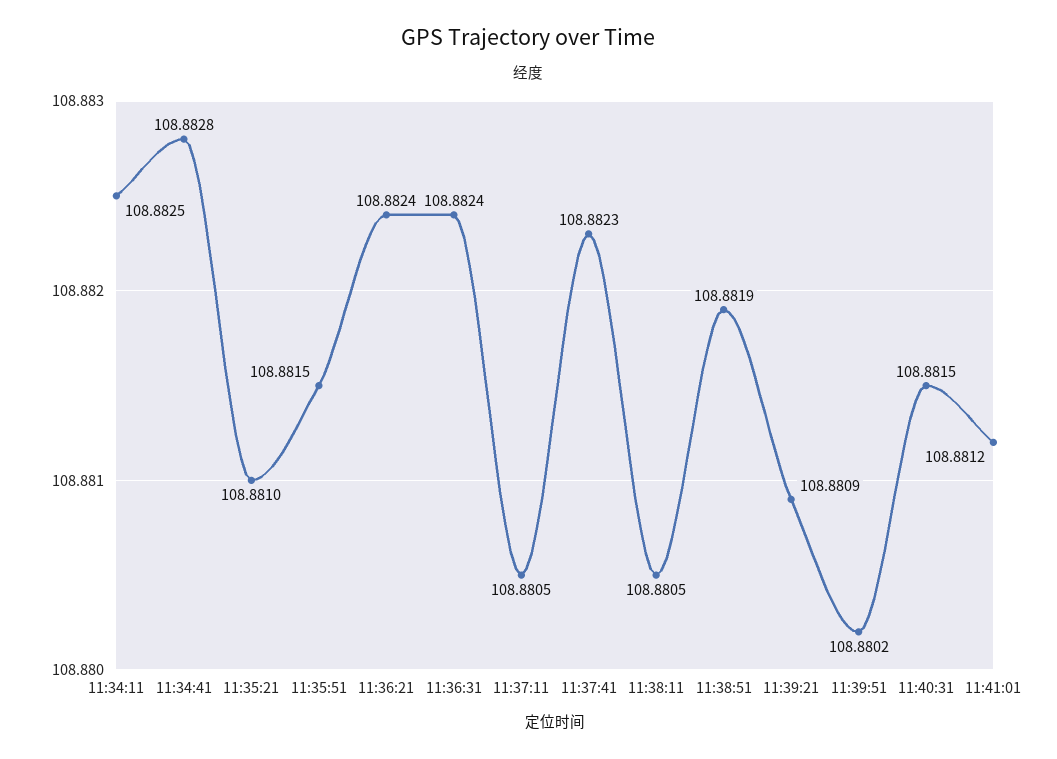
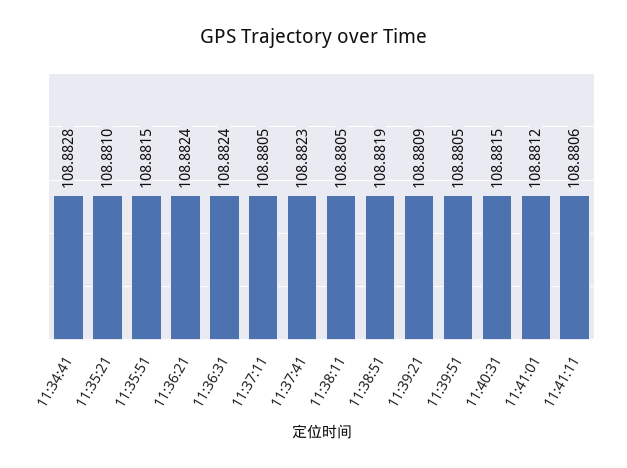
11:34:11: 108.8825 -> none
11:39:51: 108.8802 -> 108.8805
11:41:11: none -> 108.8806

